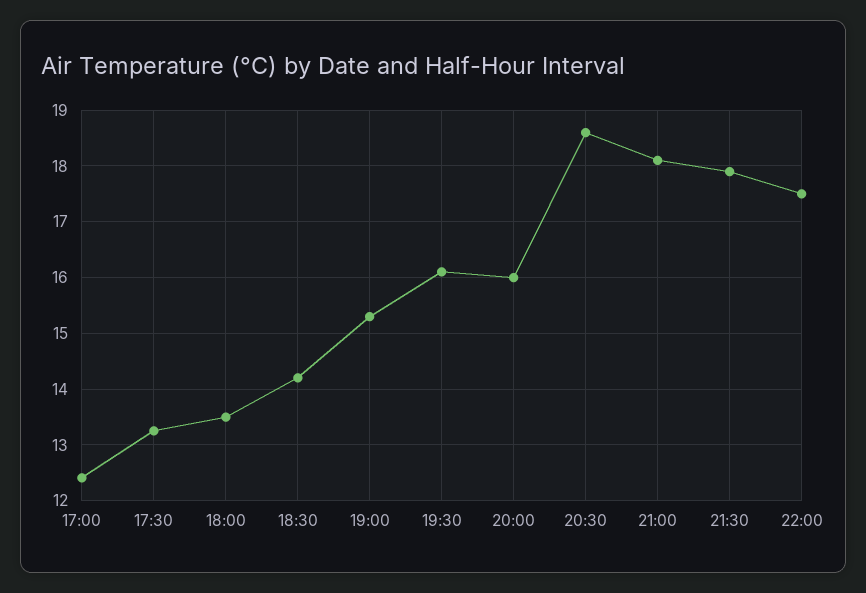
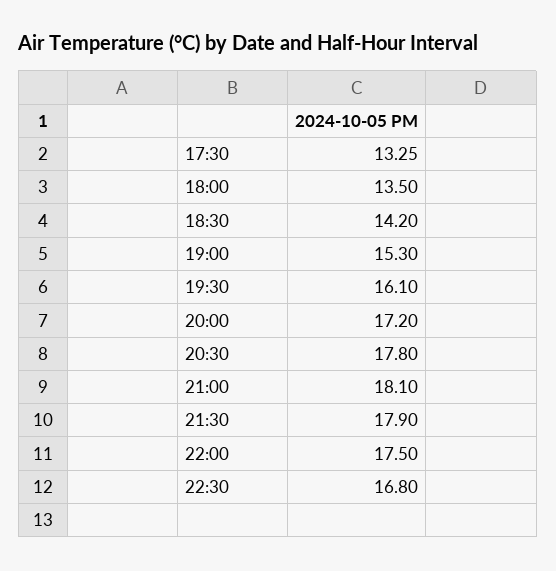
17:00: 12.4 -> none
20:00: 16 -> 17.2
20:30: 18.6 -> 17.8
22:30: none -> 16.8

